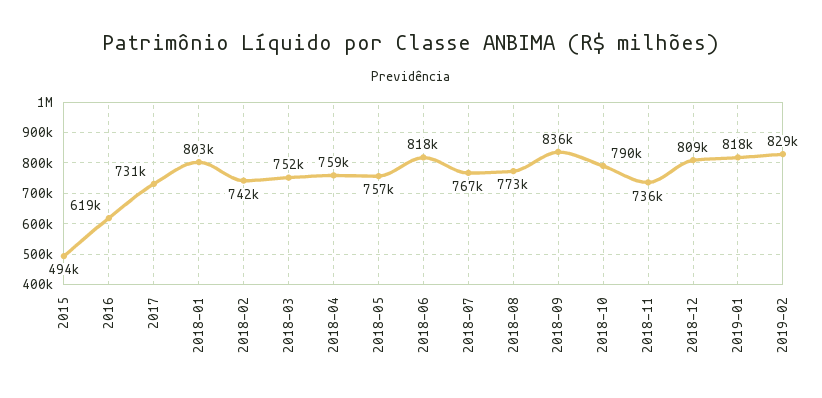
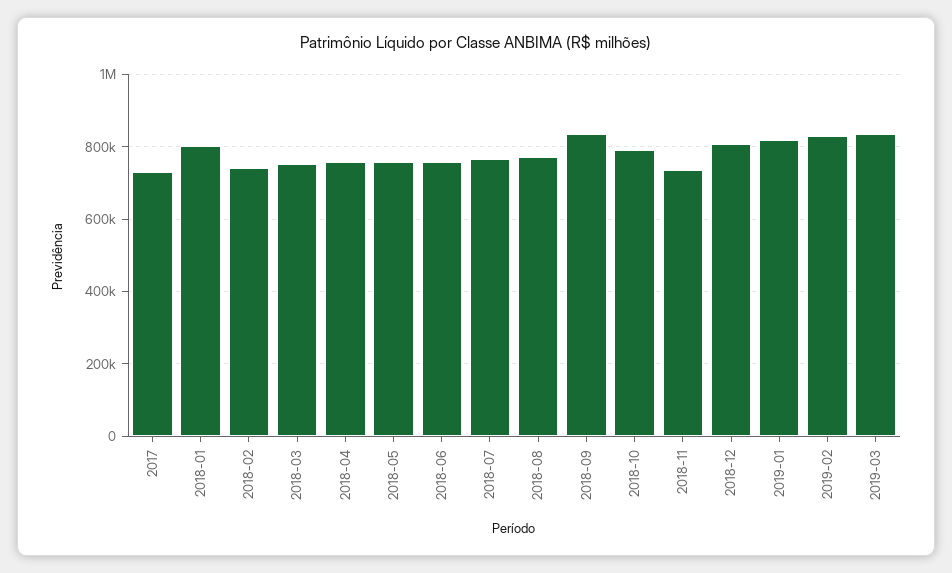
2015: 494000 -> none
2016: 619000 -> none
2018-06: 818000 -> 760000
2019-03: none -> 840000

